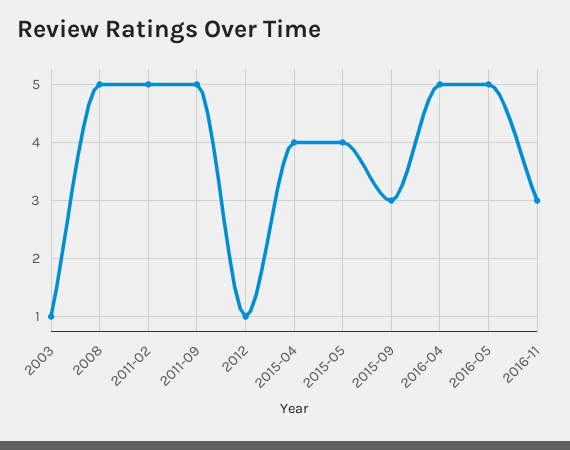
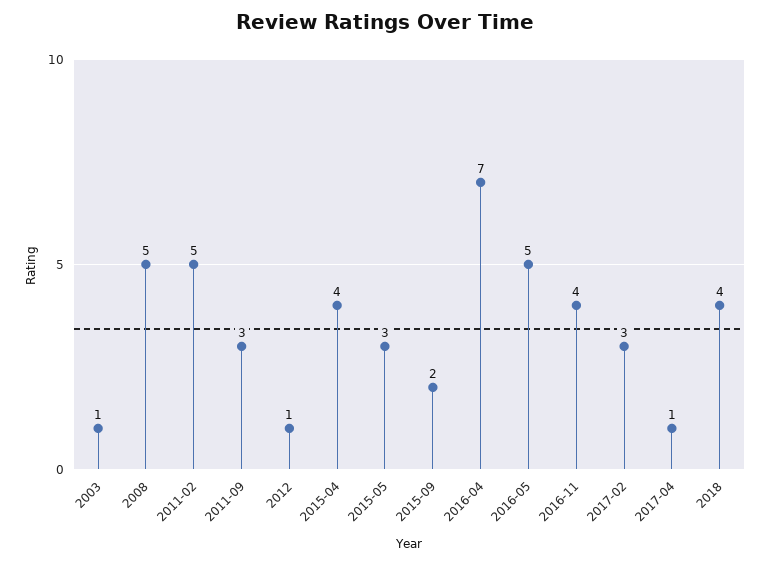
2011-09: 5 -> 3
2015-05: 4 -> 3
2015-09: 3 -> 2
2016-04: 5 -> 7
2016-11: 3 -> 4
2017-02: none -> 3
2017-04: none -> 1
2018: none -> 4

